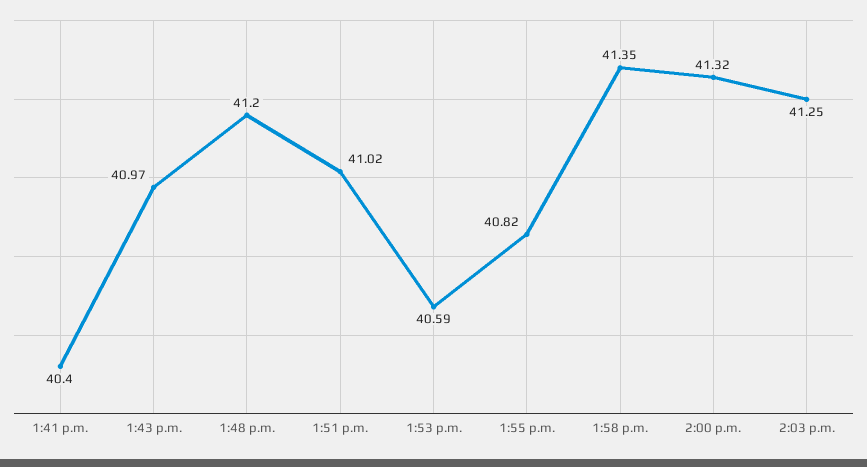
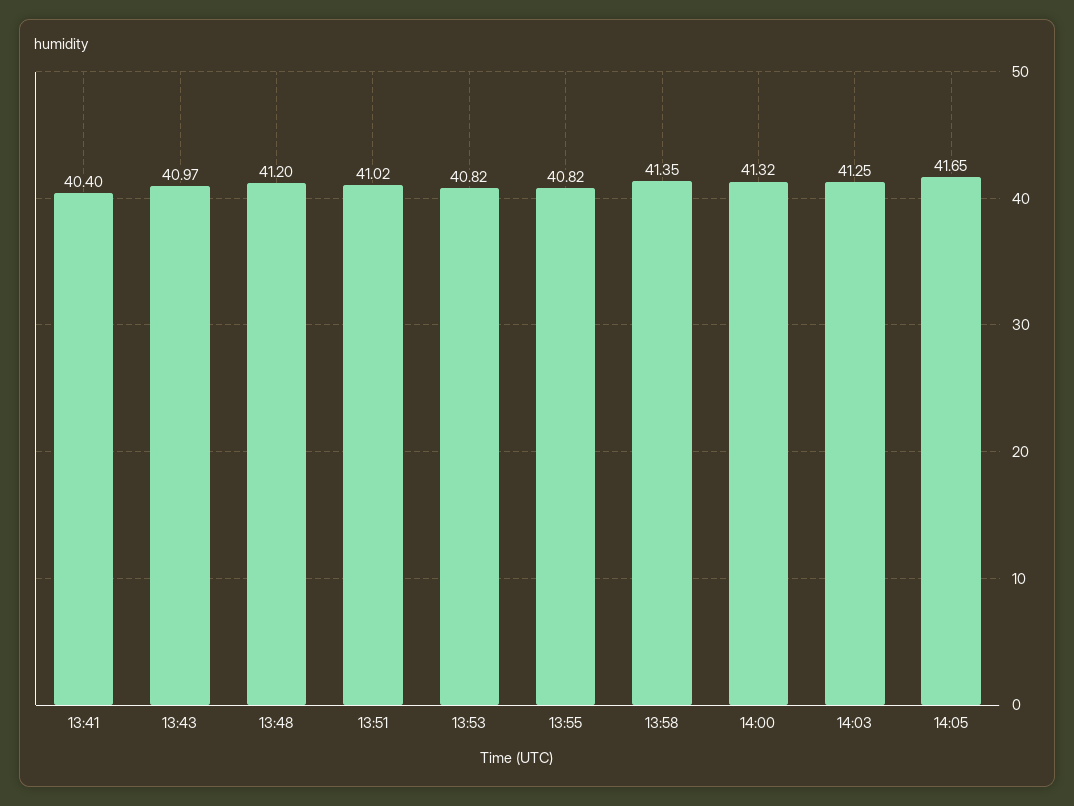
1:53 p.m.: 40.59 -> 40.82
14:05: none -> 41.65

